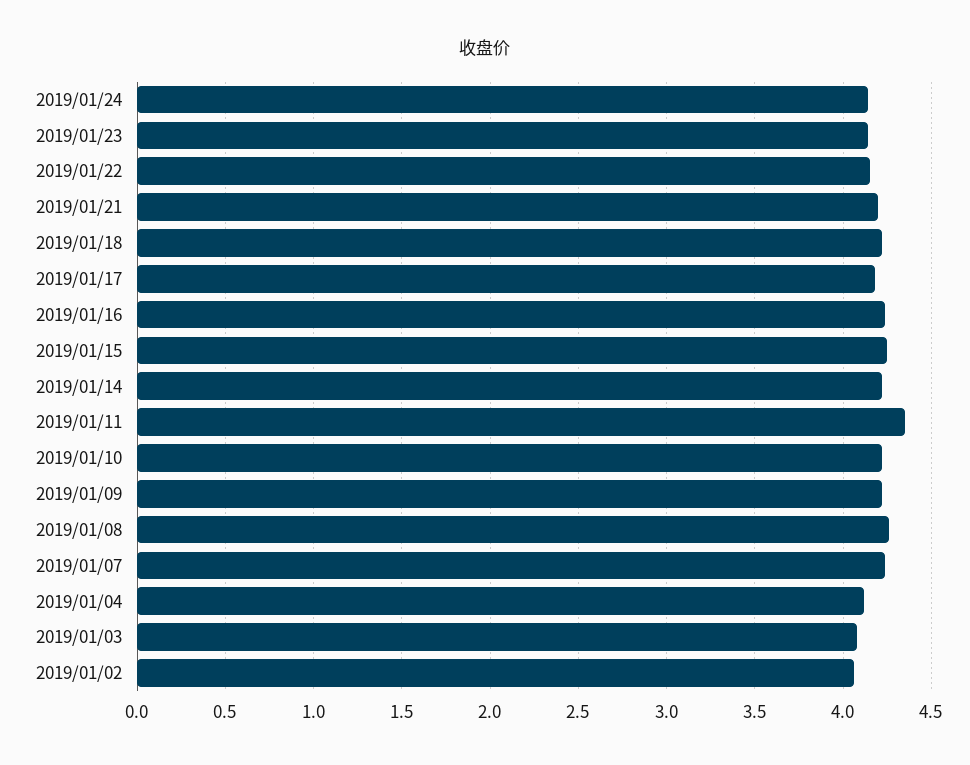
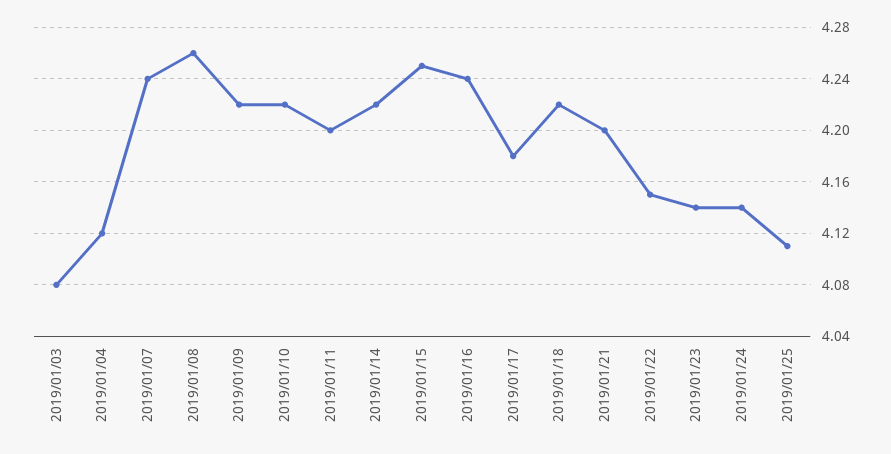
2019/01/11: 4.35 -> 4.2
2019/01/02: 4.05 -> none
2019/01/25: none -> 4.11

